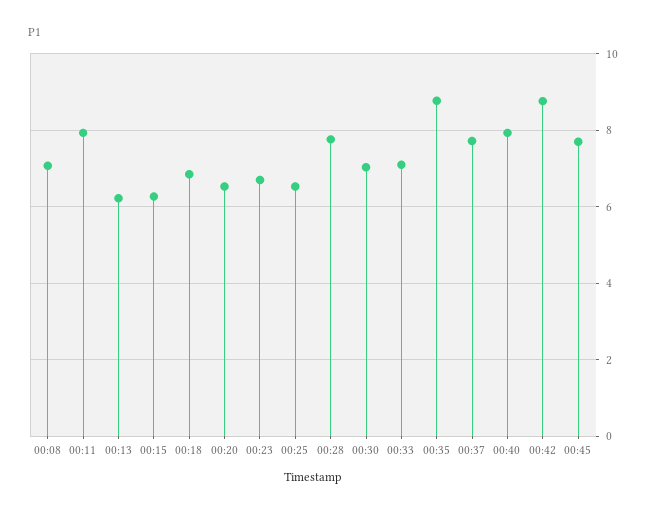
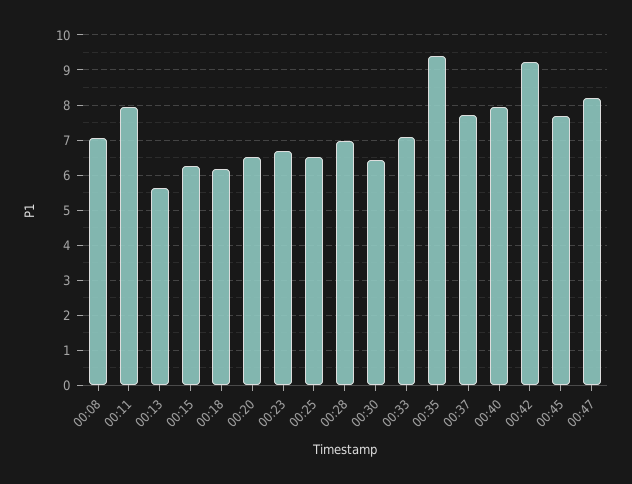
00:13: 6.2 -> 5.6
00:18: 6.8 -> 6.2
00:28: 7.8 -> 7
00:30: 7 -> 6.4
00:35: 8.8 -> 9.4
00:42: 8.8 -> 9.2
00:47: none -> 8.2

